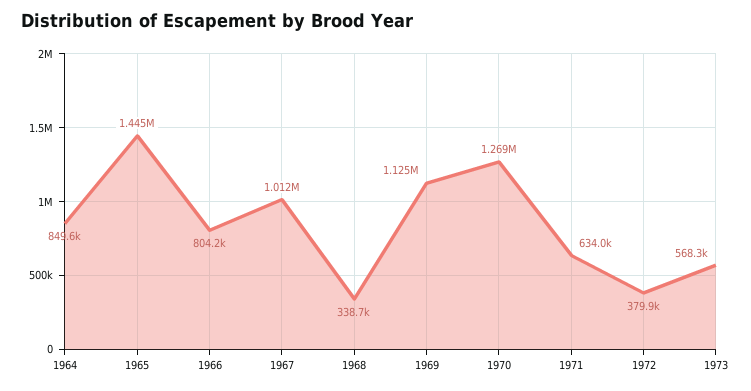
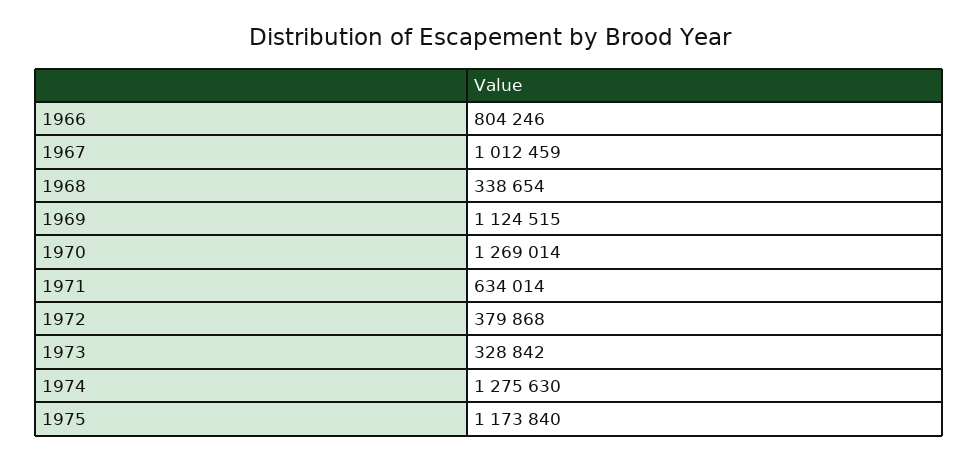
1964: 849600 -> none
1965: 1445000 -> none
1973: 568300 -> 328842
1974: none -> 1275630
1975: none -> 1173840

